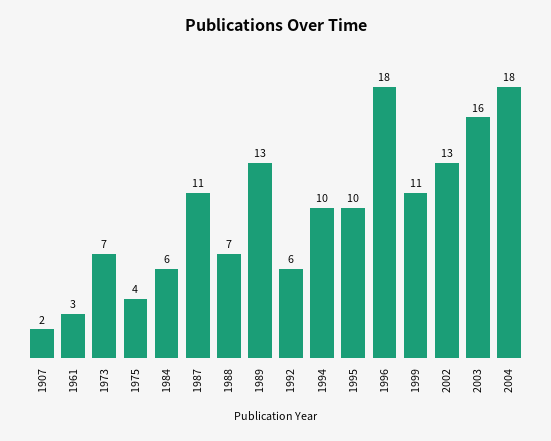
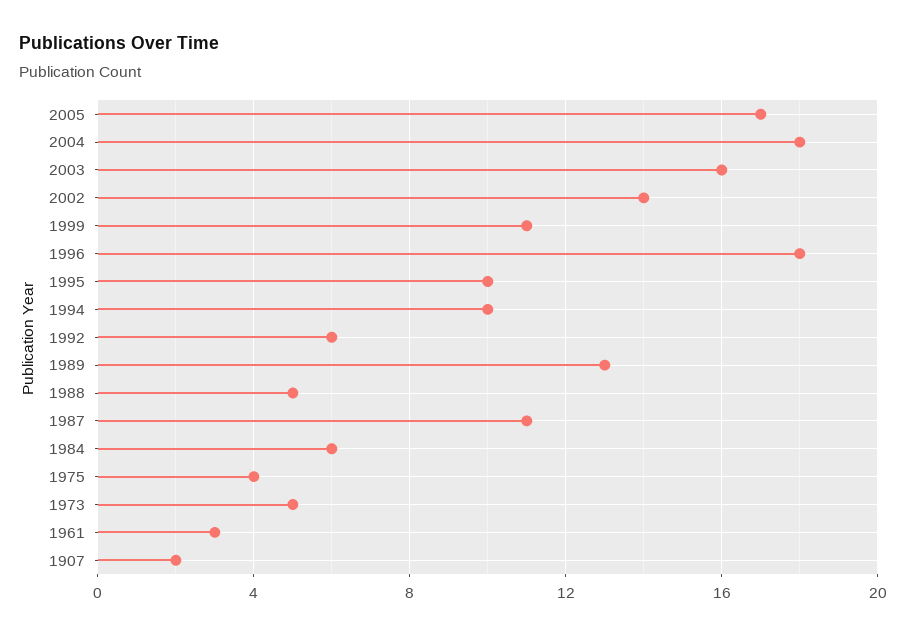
1973: 7 -> 5
1988: 7 -> 5
2002: 13 -> 14
2005: none -> 17

